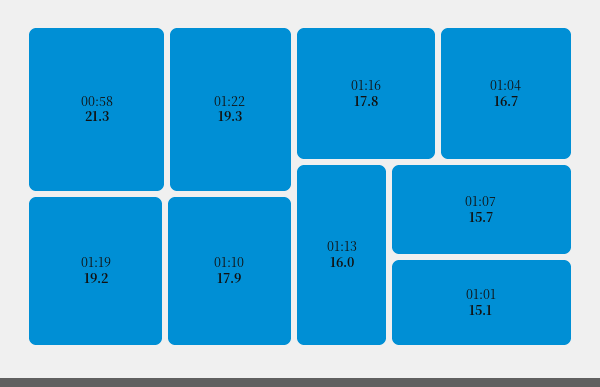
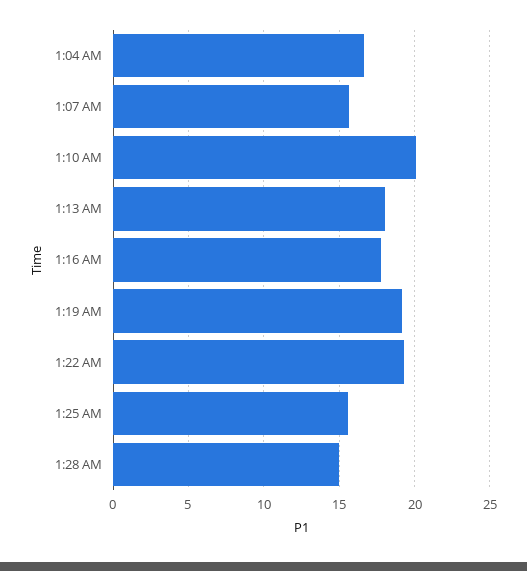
00:58: 21.3 -> none
01:10: 17.9 -> 20
01:13: 16 -> 18
01:01: 15.1 -> none
1:25 AM: none -> 15.5
1:28 AM: none -> 15

